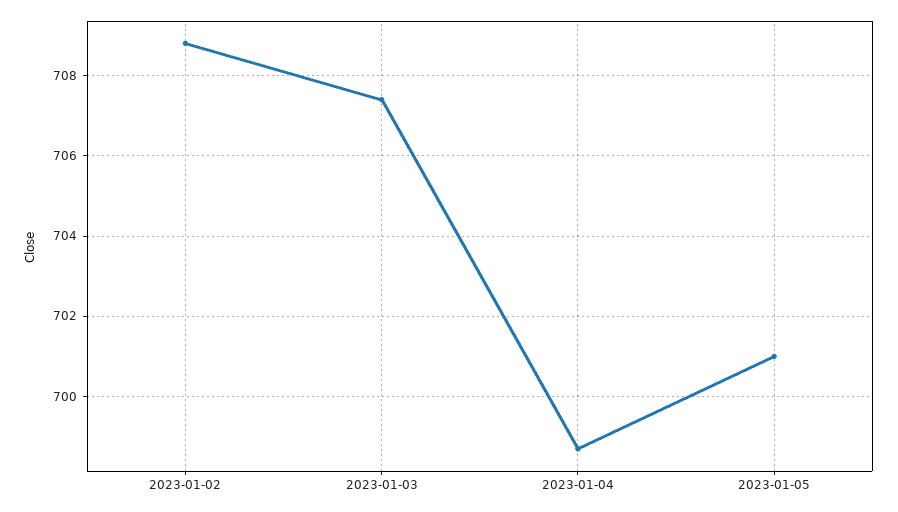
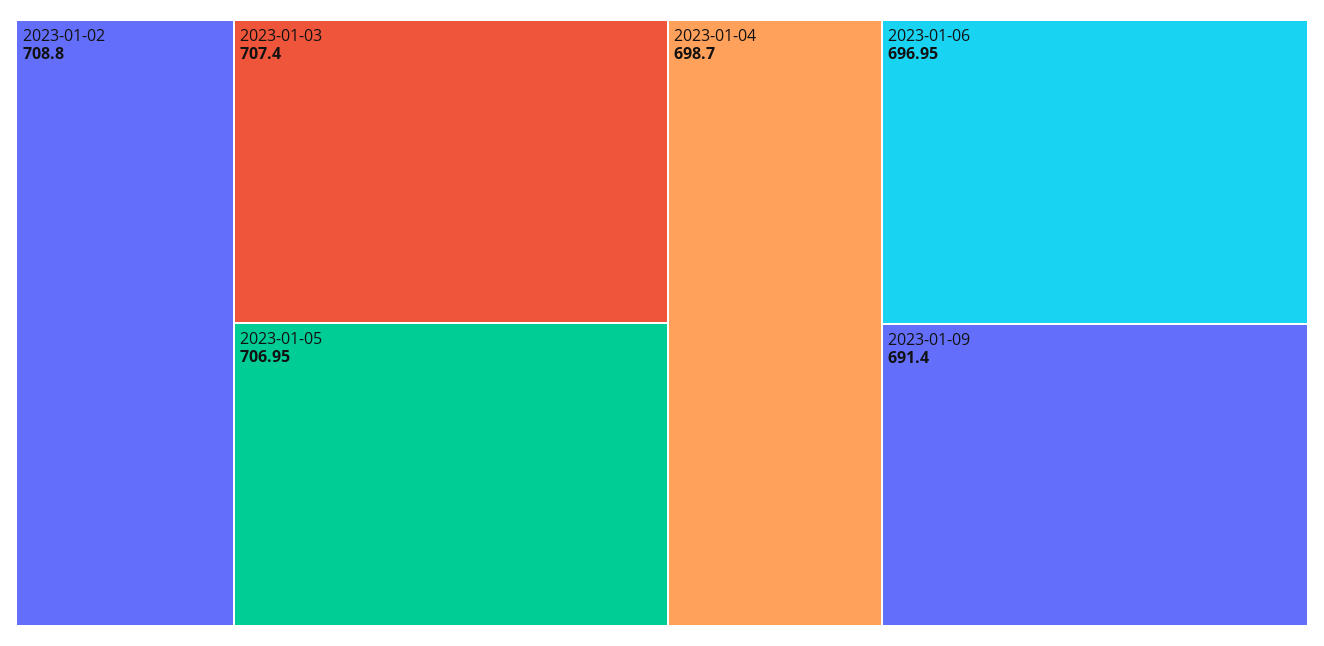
2023-01-05: 701 -> 706.95
2023-01-06: none -> 696.95
2023-01-09: none -> 691.4

